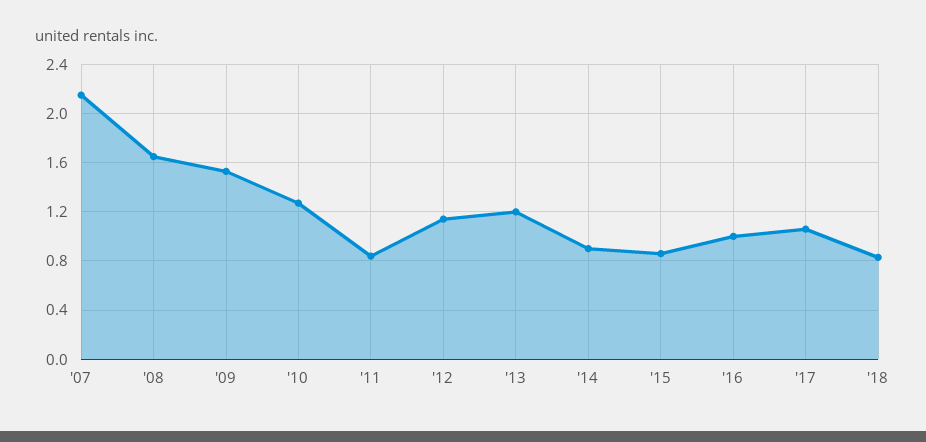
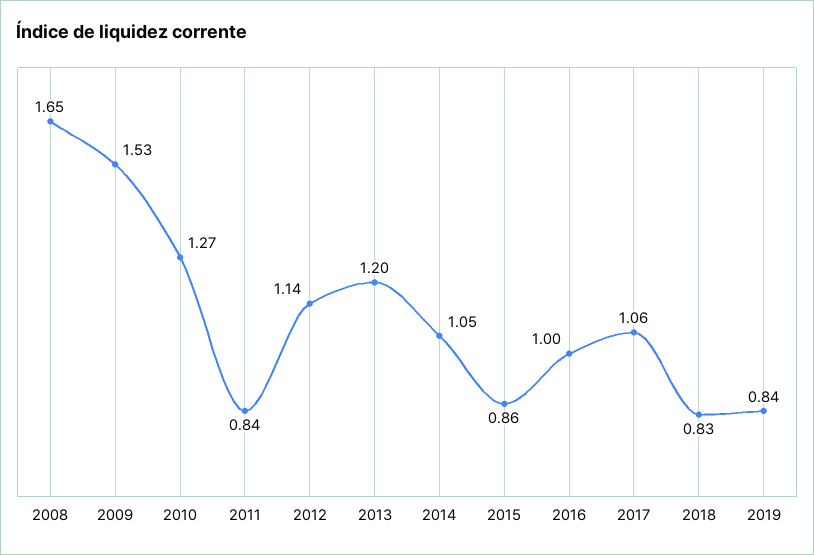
'07: 2.15 -> none
'14: 0.9 -> 1.05
2019: none -> 0.84

